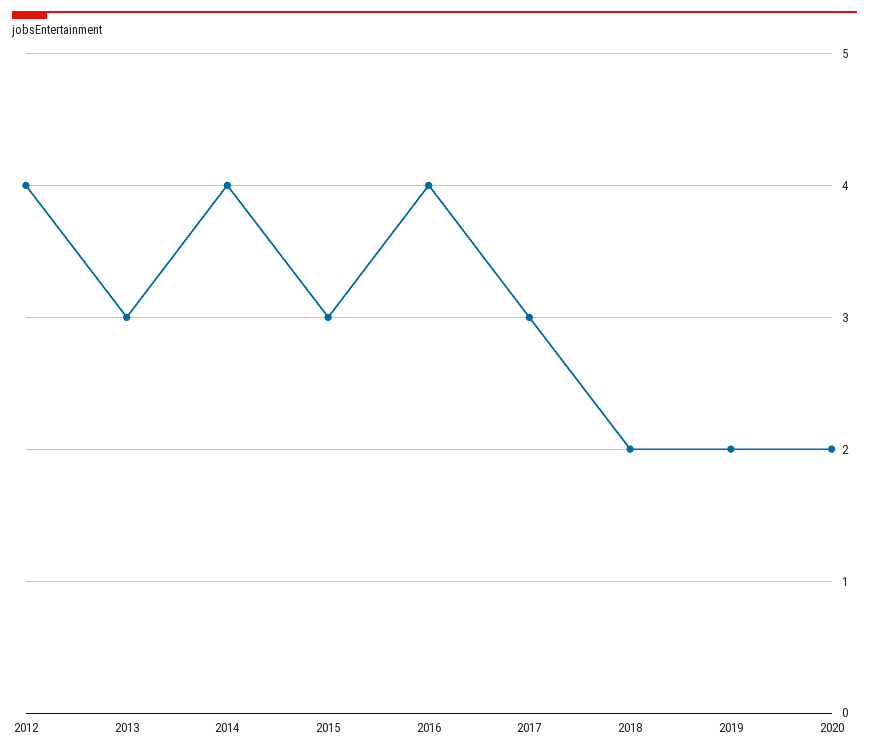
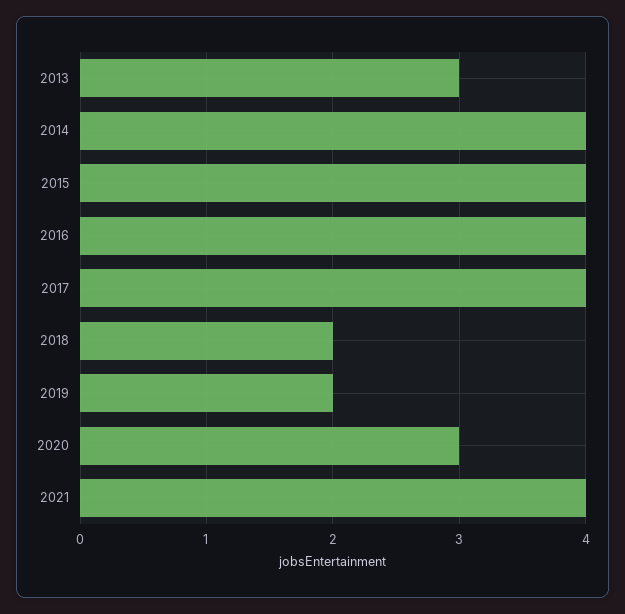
2012: 4 -> none
2015: 3 -> 4
2017: 3 -> 4
2020: 2 -> 3
2021: none -> 4

